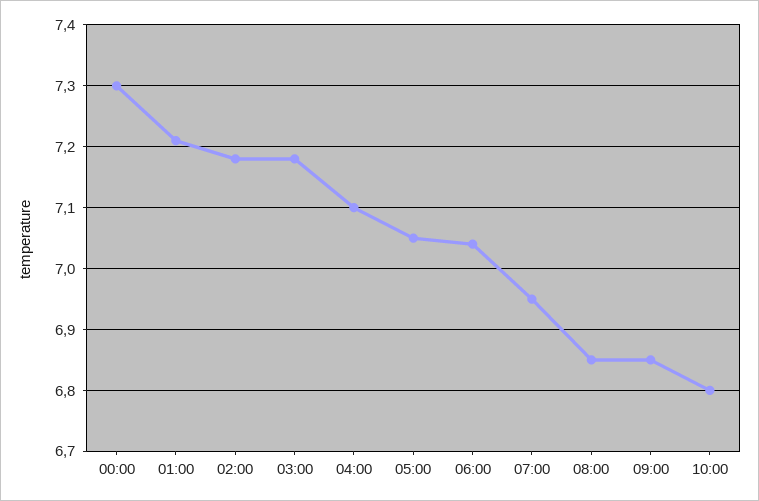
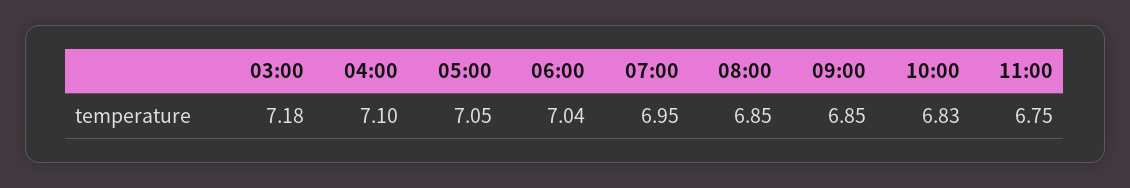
00:00: 7.3 -> none
01:00: 7.21 -> none
02:00: 7.18 -> none
10:00: 6.8 -> 6.83
11:00: none -> 6.75

